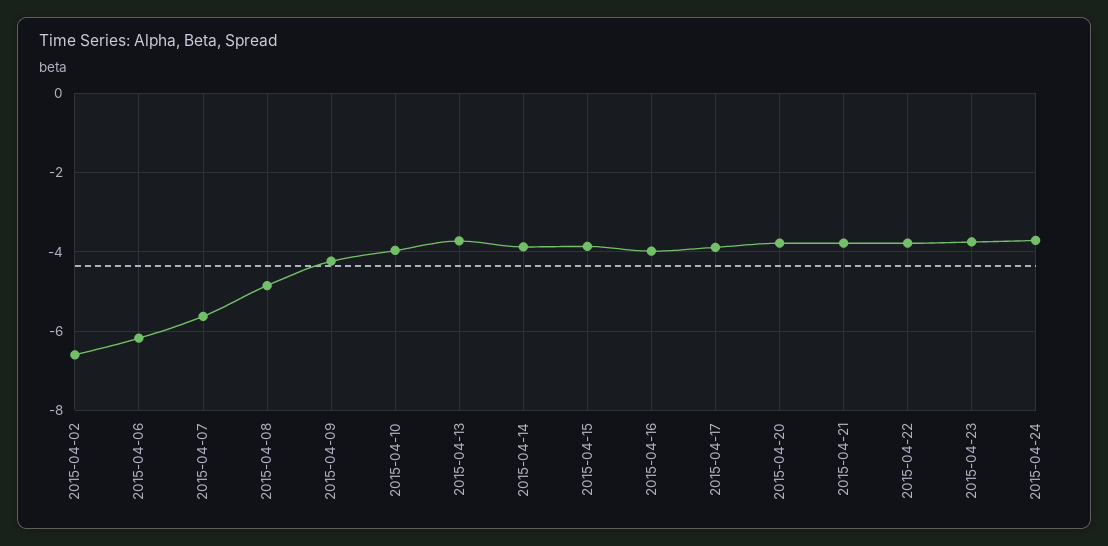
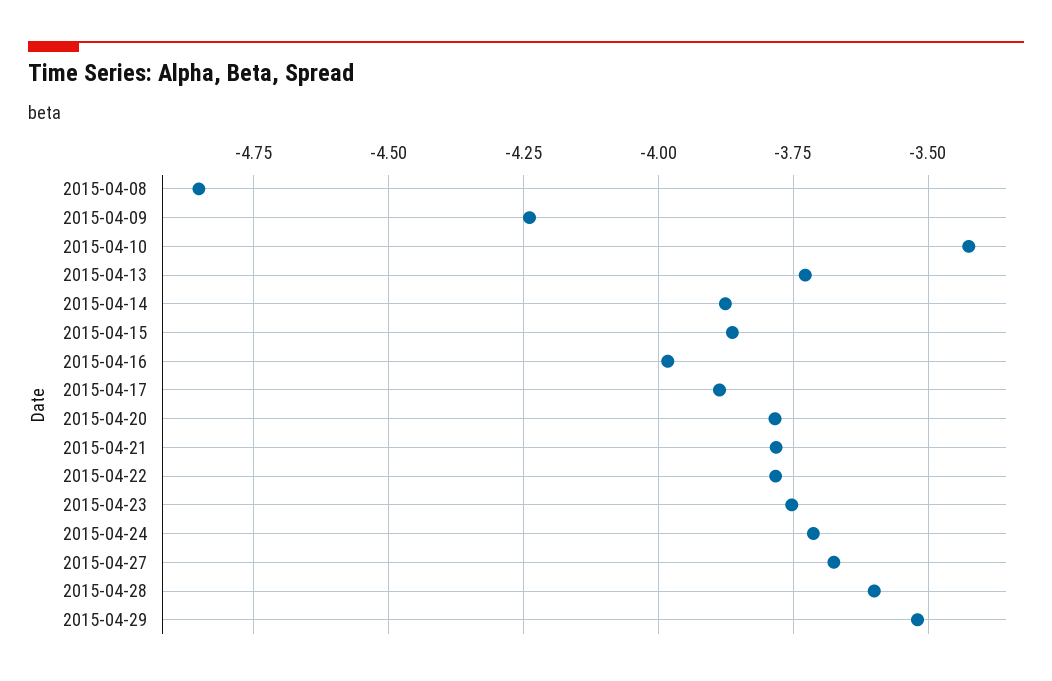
2015-04-02: -6.6 -> none
2015-04-06: -6.2 -> none
2015-04-07: -5.6 -> none
2015-04-10: -4 -> -3.425
2015-04-27: none -> -3.675
2015-04-28: none -> -3.6
2015-04-29: none -> -3.525

